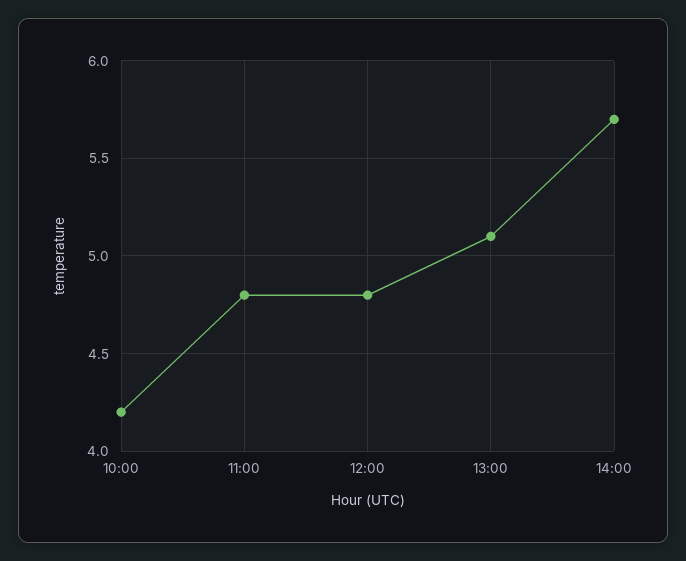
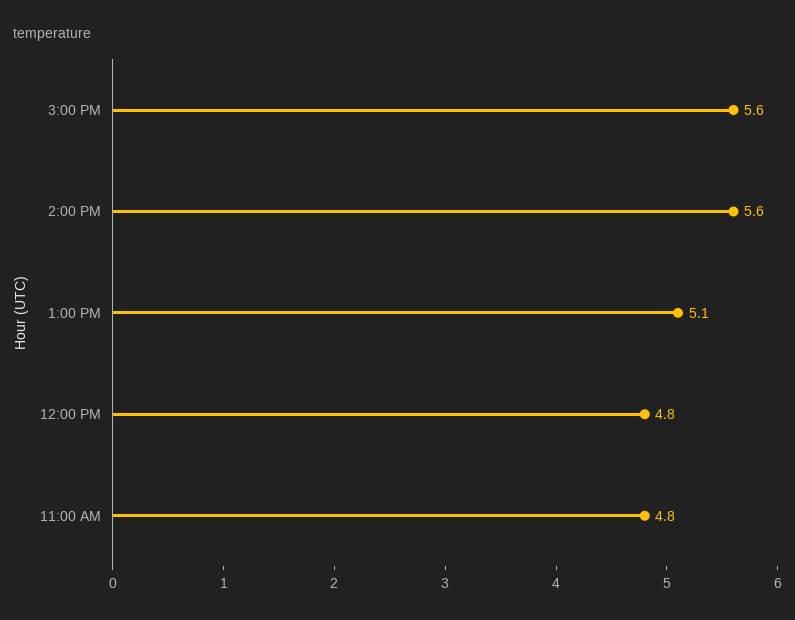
10:00: 4.2 -> none
14:00: 5.7 -> 5.6
3:00 PM: none -> 5.6

